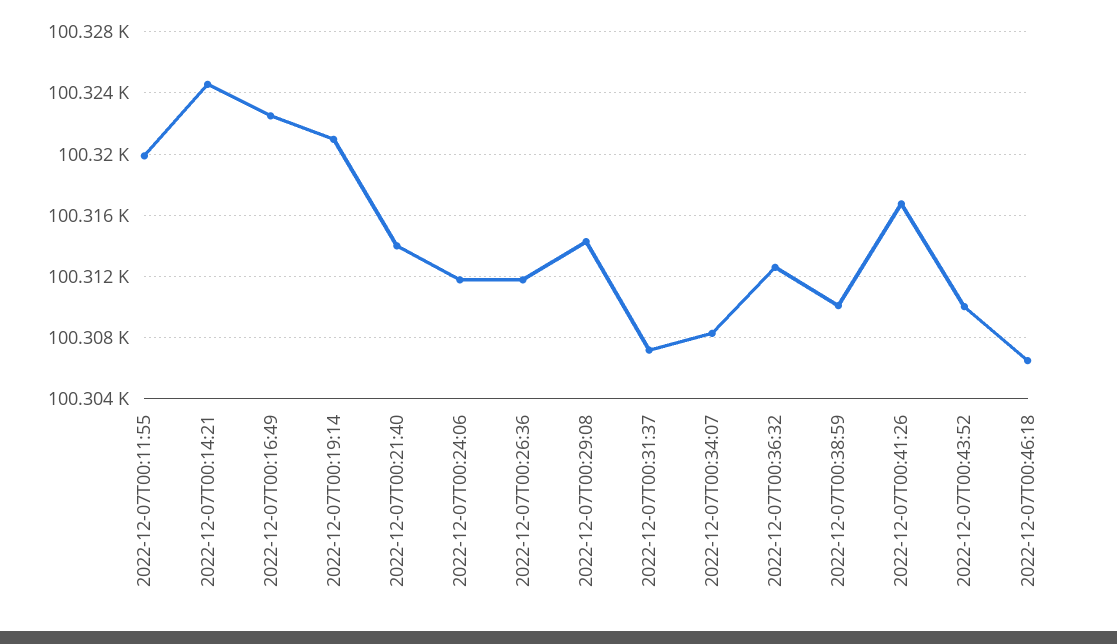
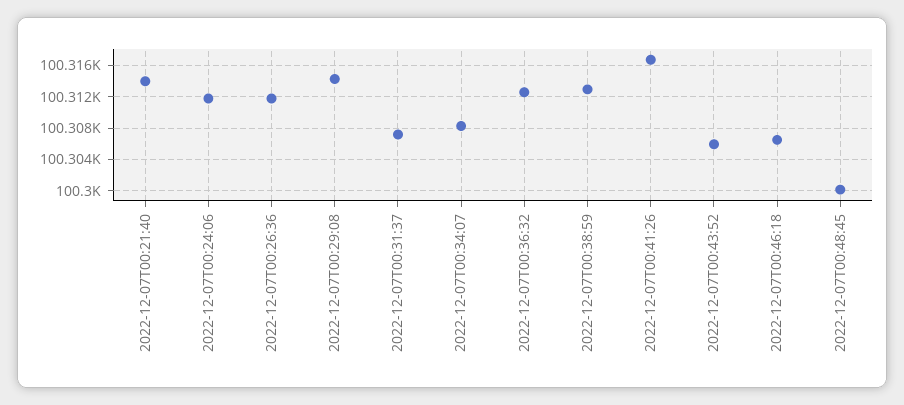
2022-12-07T00:11:55: 100320 -> none
2022-12-07T00:14:21: 100324.5 -> none
2022-12-07T00:16:49: 100322.5 -> none
2022-12-07T00:19:14: 100321 -> none
2022-12-07T00:38:59: 100310 -> 100313
2022-12-07T00:43:52: 100310 -> 100306
2022-12-07T00:48:45: none -> 100300

